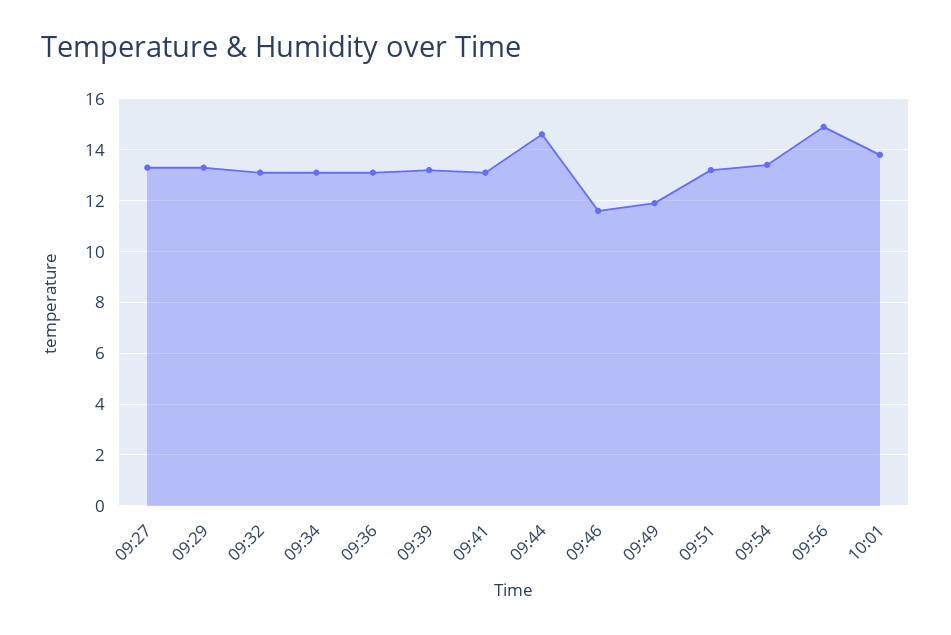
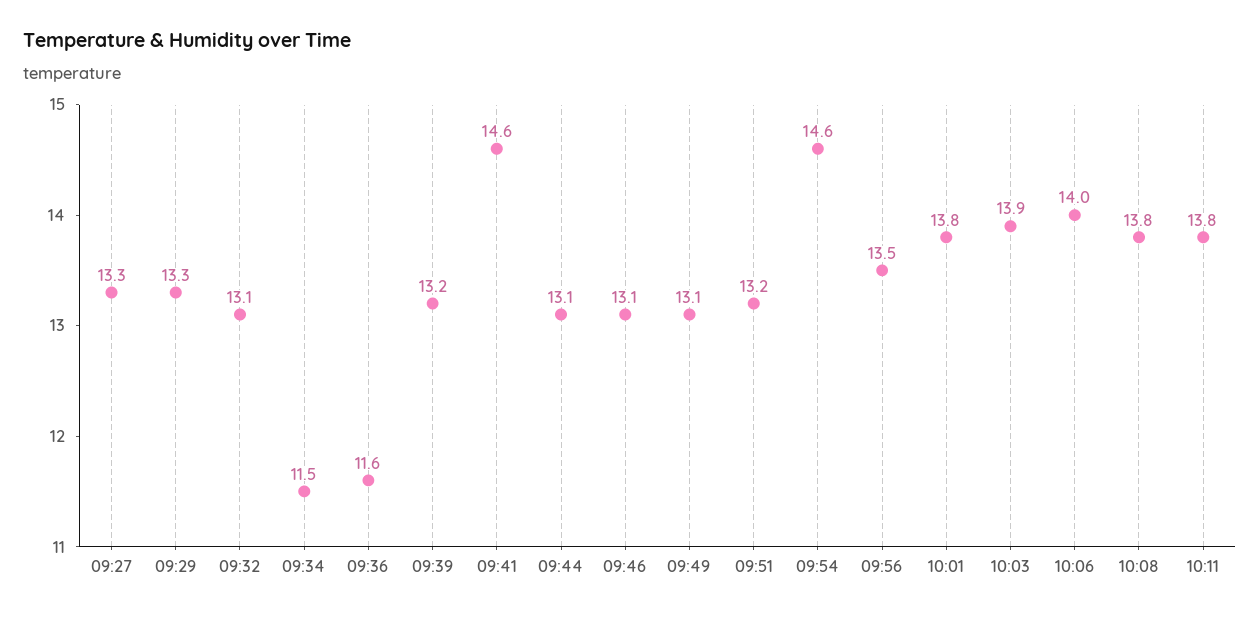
09:34: 13 -> 11.5
09:36: 13 -> 11.6
09:41: 13 -> 14.6
09:44: 14.5 -> 13.1
09:46: 11.5 -> 13.1
09:49: 12 -> 13.1
09:54: 13.5 -> 14.6
09:56: 15 -> 13.5
10:03: none -> 13.9
10:06: none -> 14
10:08: none -> 13.8
10:11: none -> 13.8

